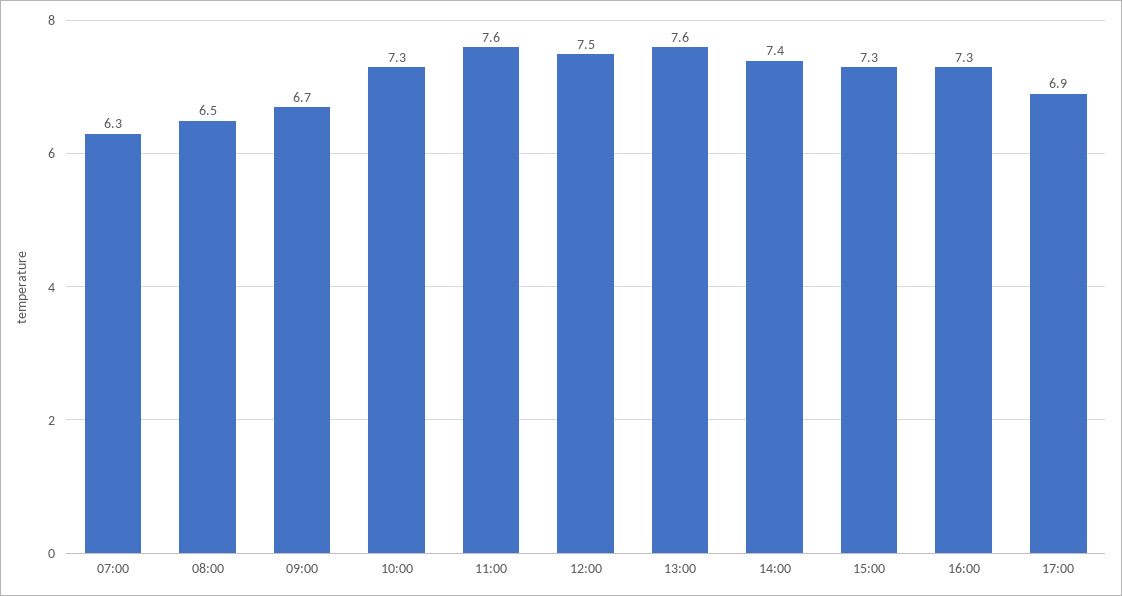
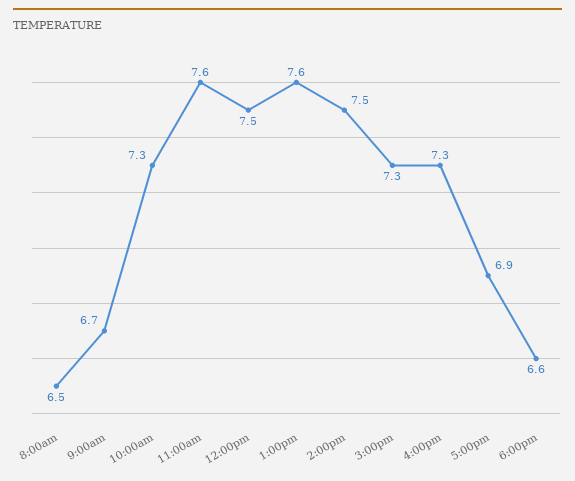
07:00: 6.3 -> none
14:00: 7.4 -> 7.5
6:00pm: none -> 6.6

